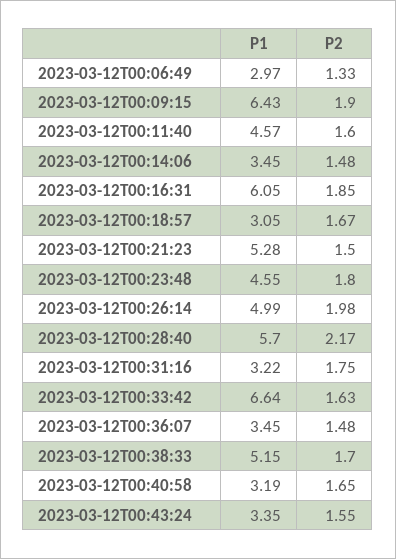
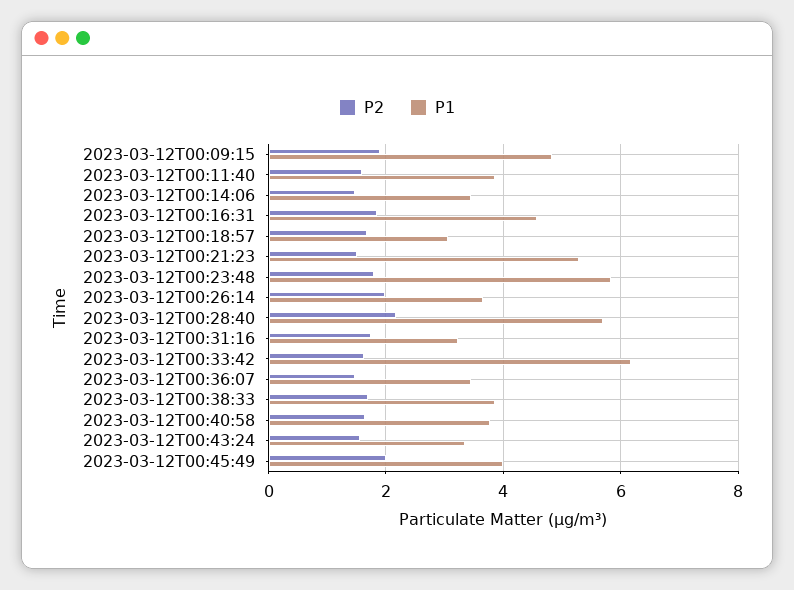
P1, 2023-03-12T00:06:49: 2.97 -> none
P2, 2023-03-12T00:06:49: 1.33 -> none
P1, 2023-03-12T00:09:15: 6.43 -> 4.8
P1, 2023-03-12T00:11:40: 4.57 -> 3.8
P1, 2023-03-12T00:16:31: 6.05 -> 4.6
P1, 2023-03-12T00:23:48: 4.55 -> 5.8
P1, 2023-03-12T00:26:14: 4.99 -> 3.6
P1, 2023-03-12T00:33:42: 6.64 -> 6.2
P1, 2023-03-12T00:38:33: 5.15 -> 3.8
P1, 2023-03-12T00:40:58: 3.19 -> 3.8
P2, 2023-03-12T00:45:49: none -> 2
P1, 2023-03-12T00:45:49: none -> 4

